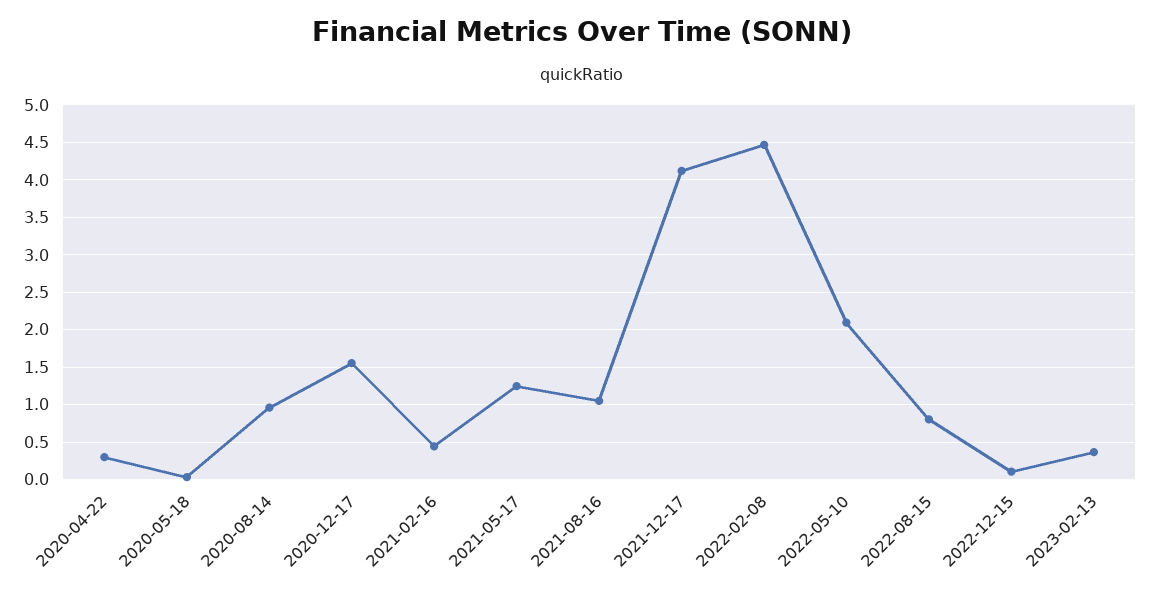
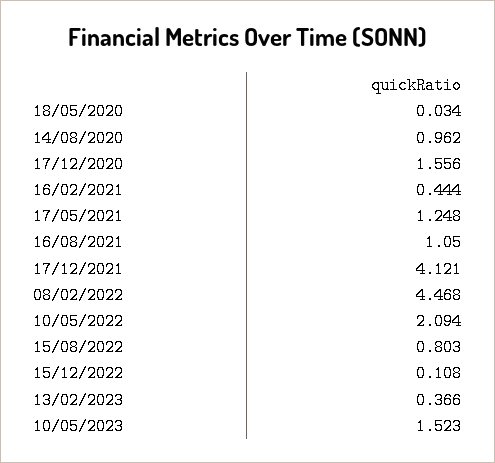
2020-04-22: 0.3 -> none
10/05/2023: none -> 1.523

